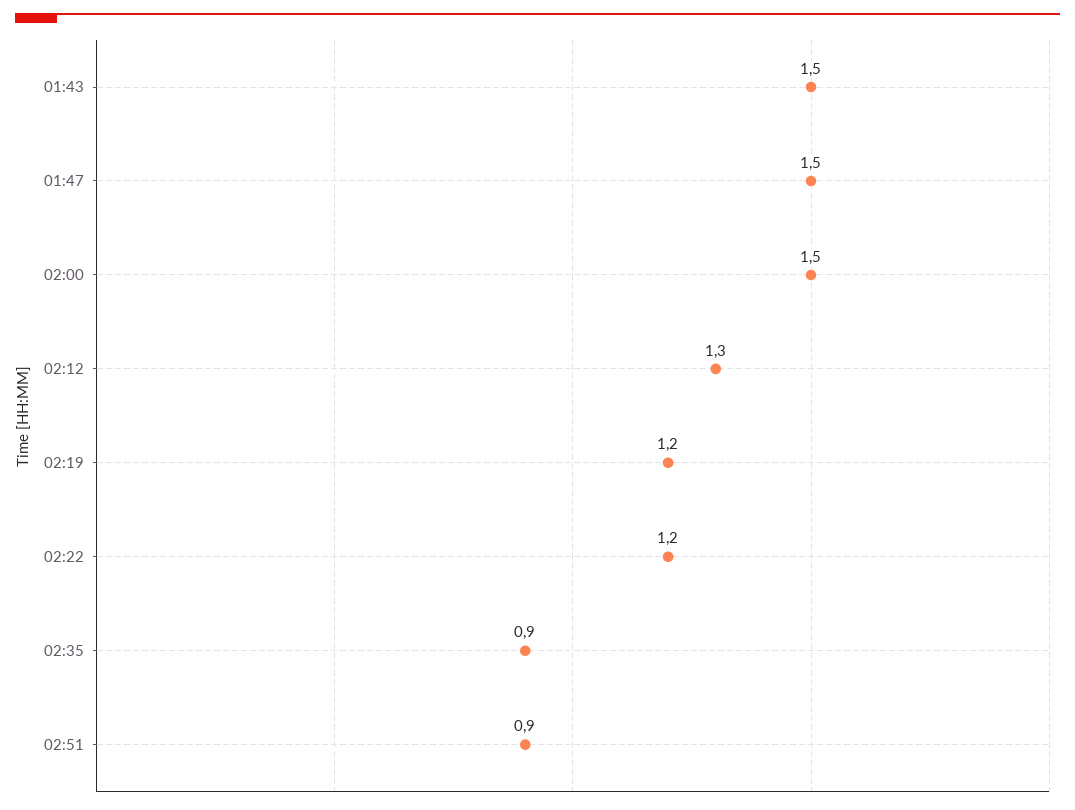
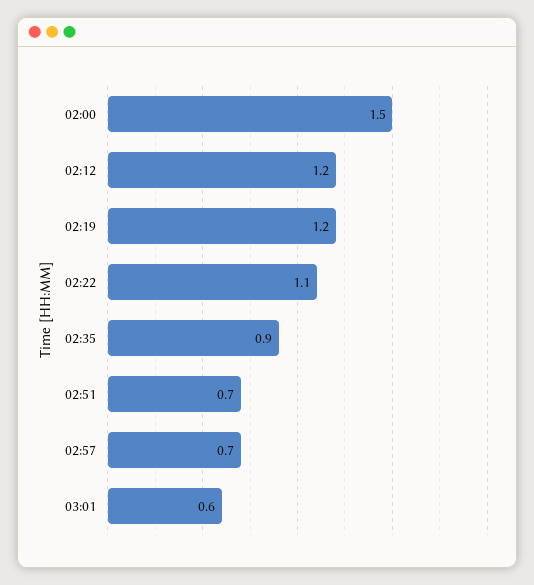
01:43: 1.5 -> none
01:47: 1.5 -> none
02:12: 1.3 -> 1.2
02:22: 1.2 -> 1.1
02:51: 0.9 -> 0.7
02:57: none -> 0.7
03:01: none -> 0.6

